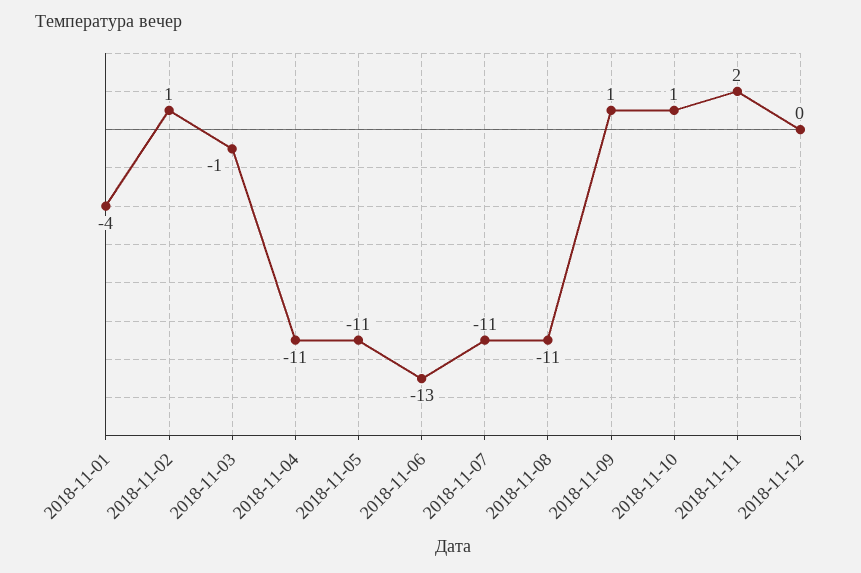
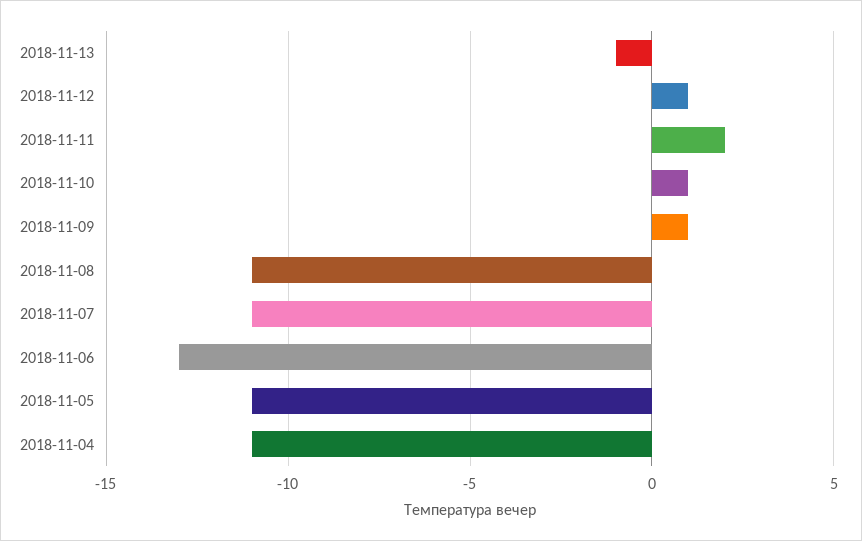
2018-11-01: -4 -> none
2018-11-02: 1 -> none
2018-11-03: -1 -> none
2018-11-12: 0 -> 1
2018-11-13: none -> -1

